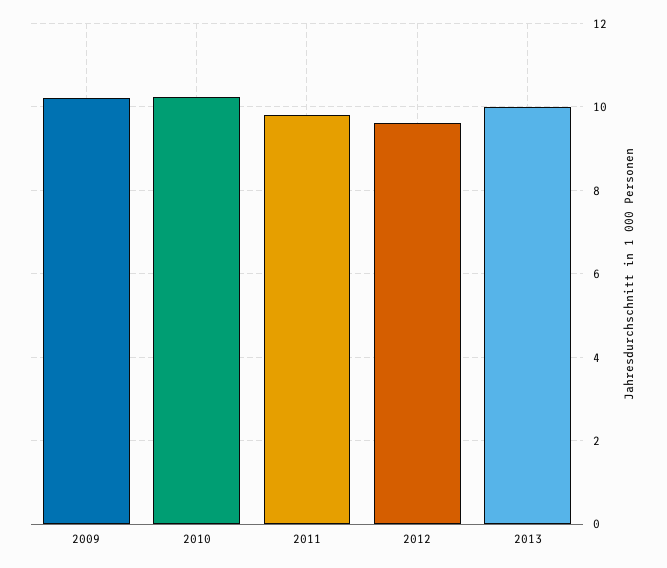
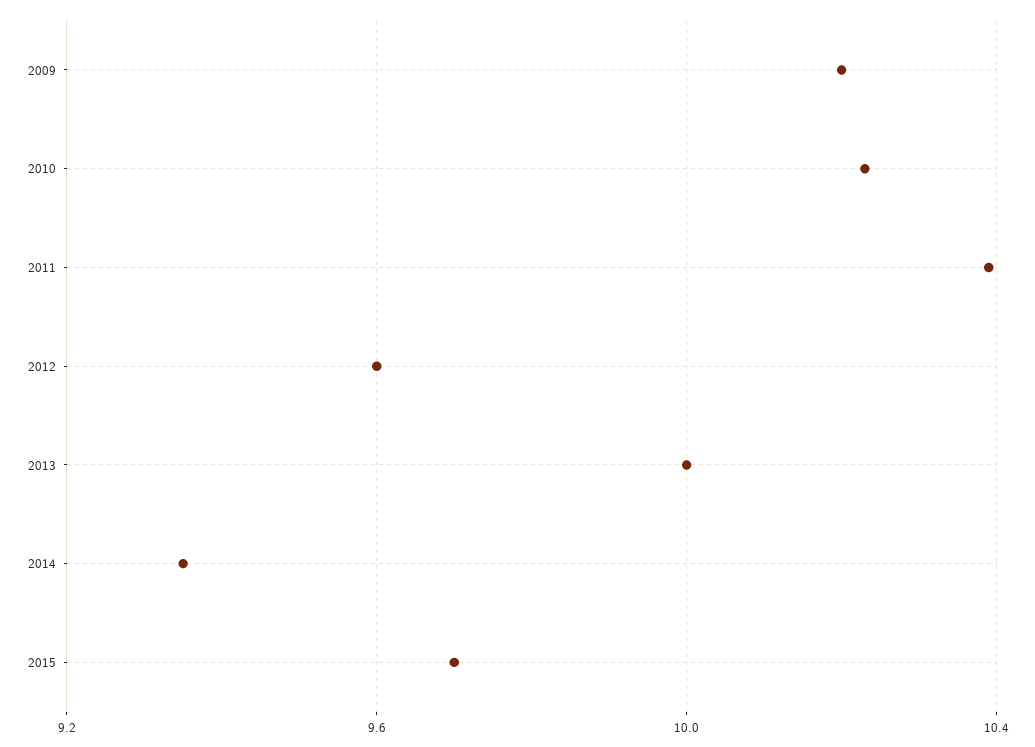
2011: 9.8 -> 10.4
2014: none -> 9.35
2015: none -> 9.7

